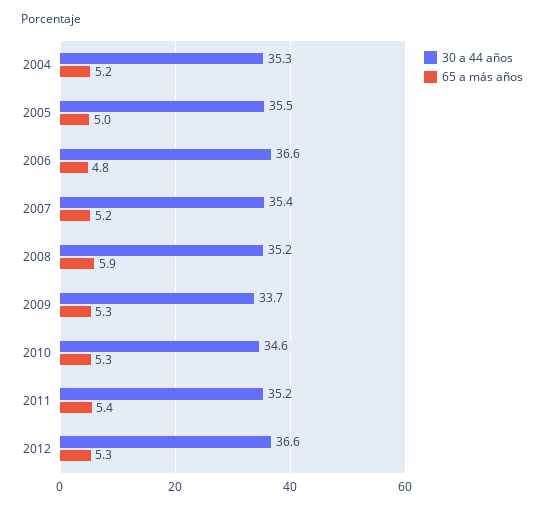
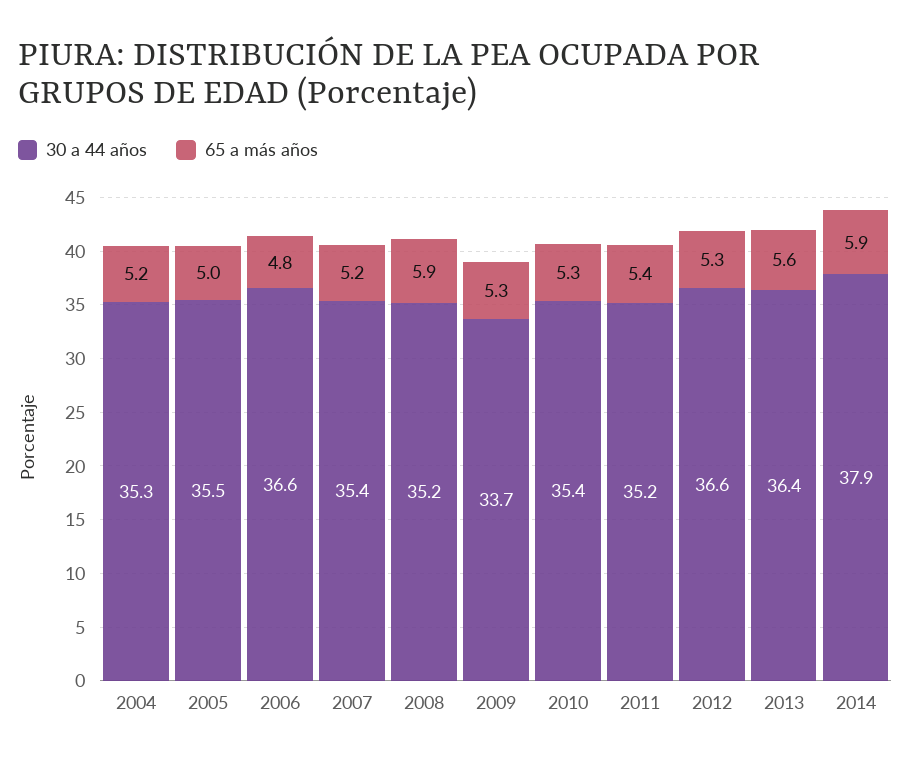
30 a 44 años, 2010: 34.6 -> 35.4
30 a 44 años, 2013: none -> 36.4
65 a más años, 2013: none -> 5.6
30 a 44 años, 2014: none -> 37.9
65 a más años, 2014: none -> 5.9

